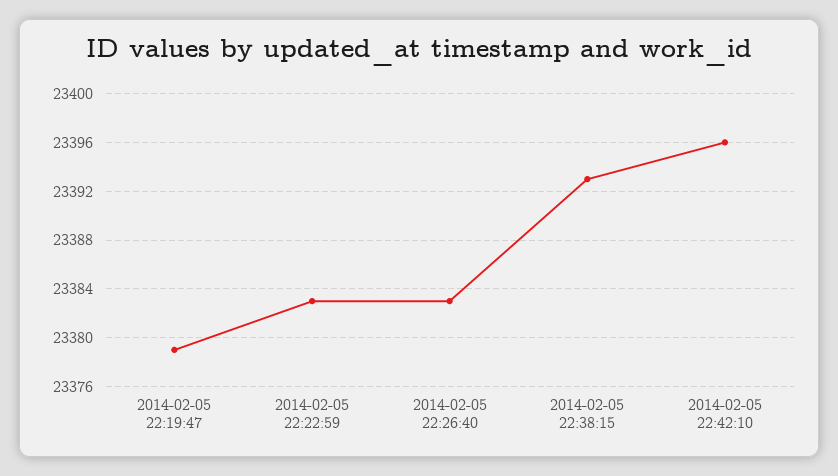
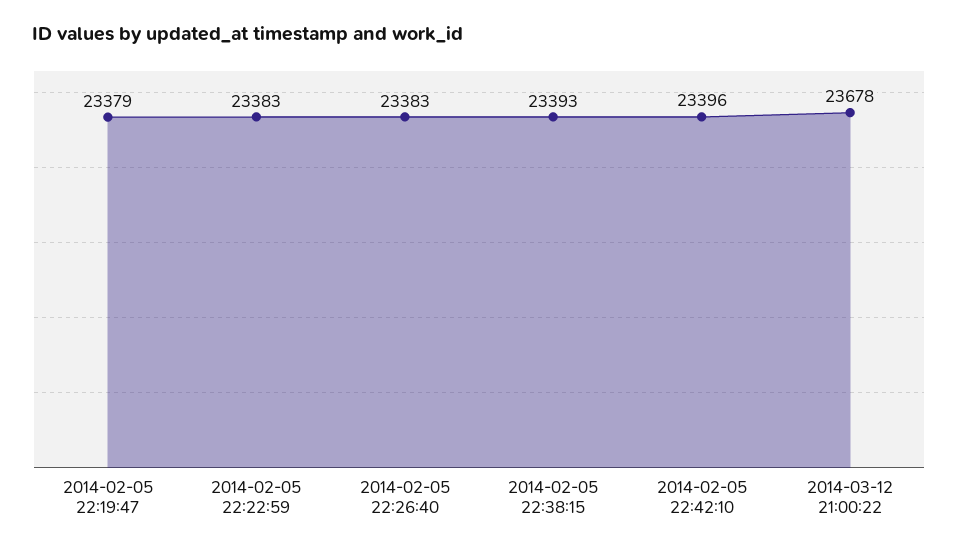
2014-03-12 21:00:22: none -> 23678

